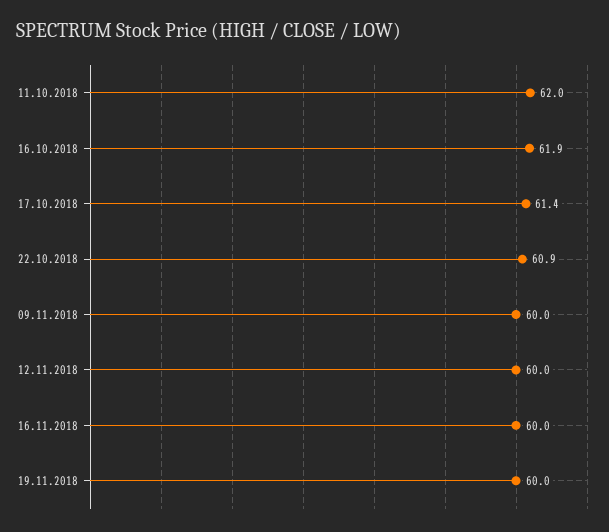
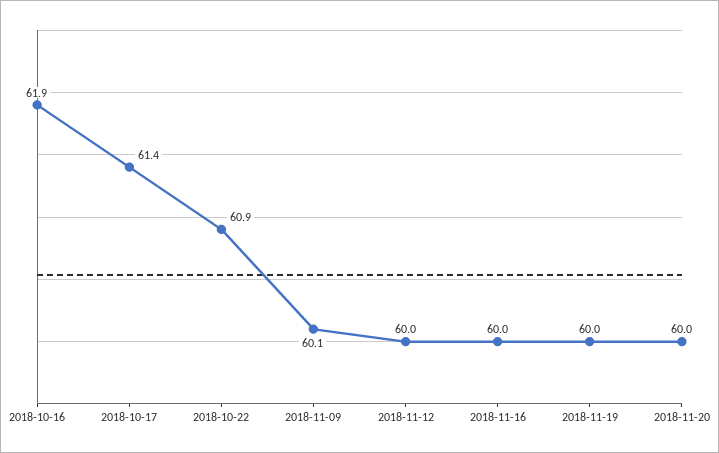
11.10.2018: 62 -> none
09.11.2018: 60 -> 60.1
2018-11-20: none -> 60

